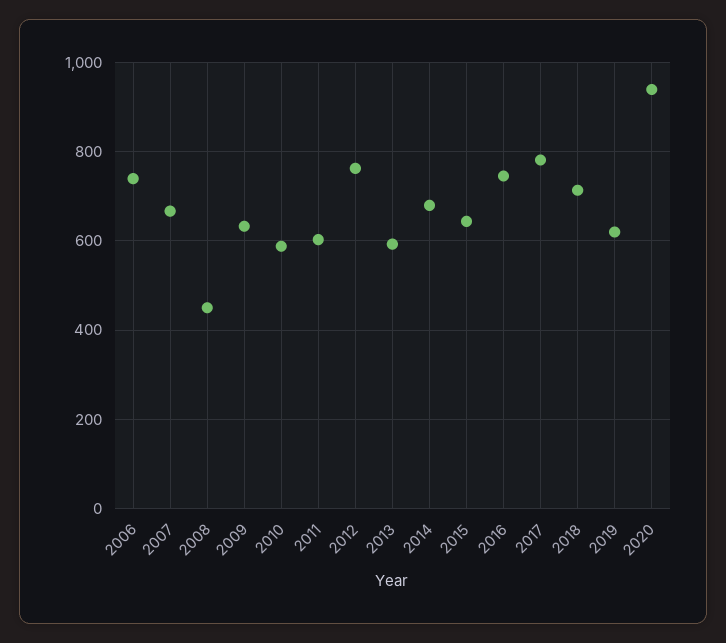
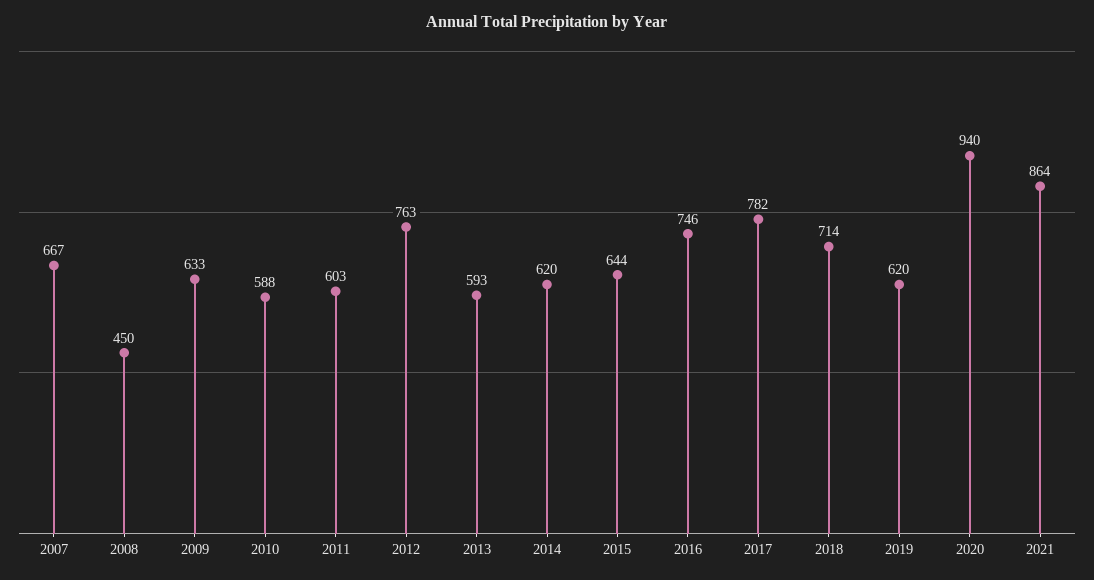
2006: 740 -> none
2014: 680 -> 620
2021: none -> 864

